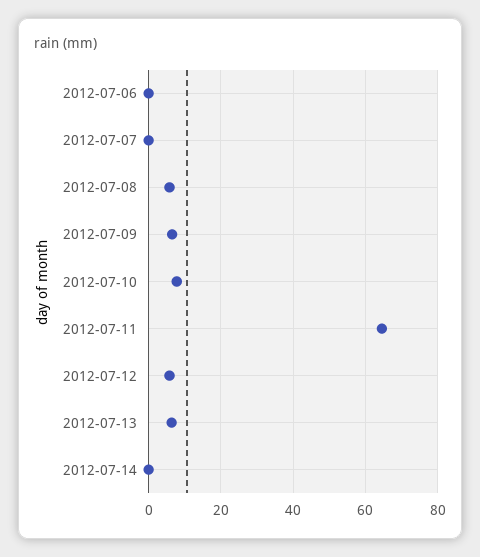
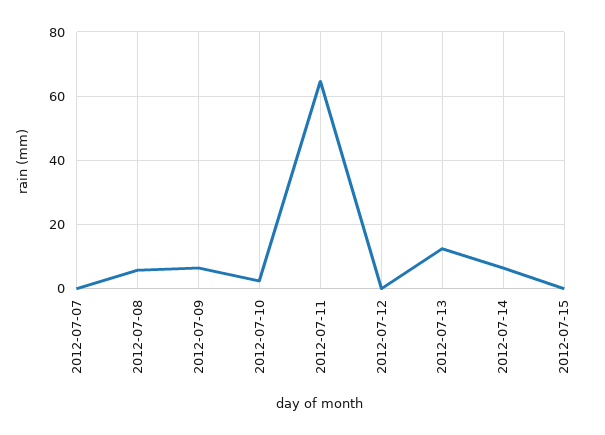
2012-07-06: 0 -> none
2012-07-10: 8 -> 2
2012-07-12: 6 -> 0
2012-07-13: 6 -> 12
2012-07-14: 0 -> 6
2012-07-15: none -> 0

